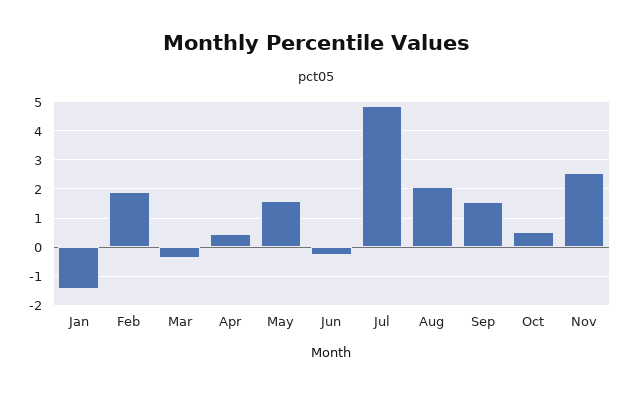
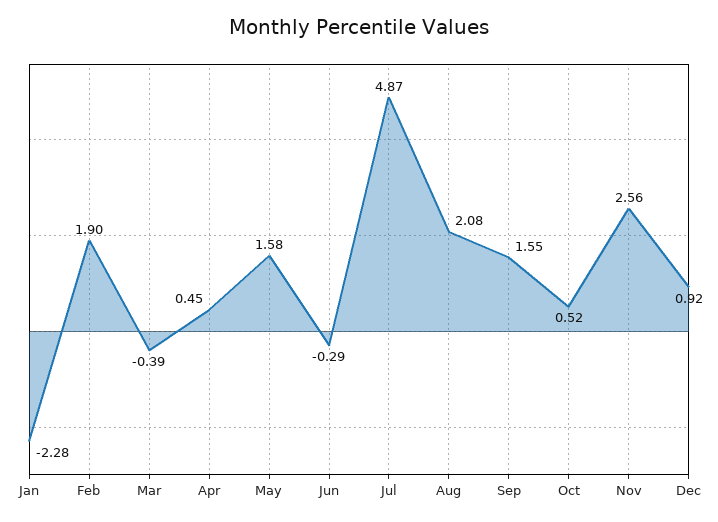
Jan: -1.5 -> -2.28
Dec: none -> 0.92

